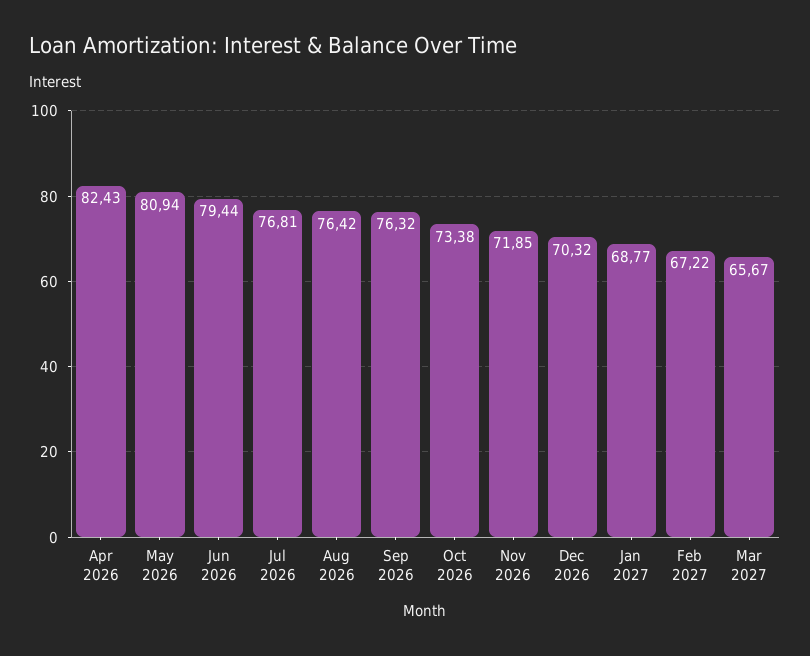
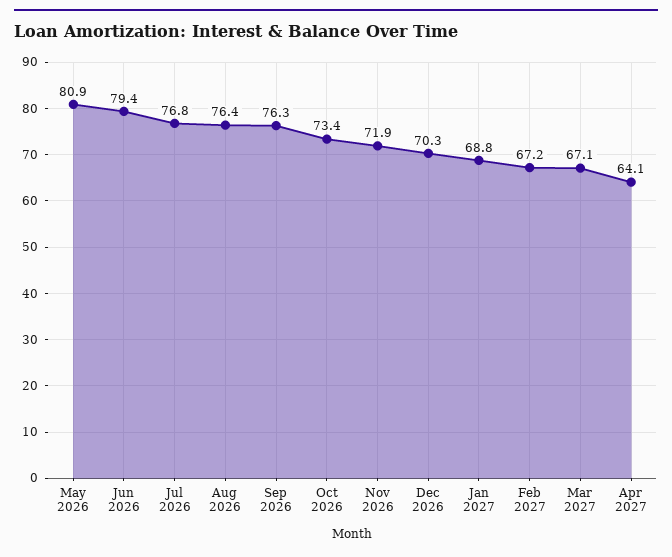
Apr 2026: 82.43 -> none
Mar 2027: 65.67 -> 67.1
Apr 2027: none -> 64.1

